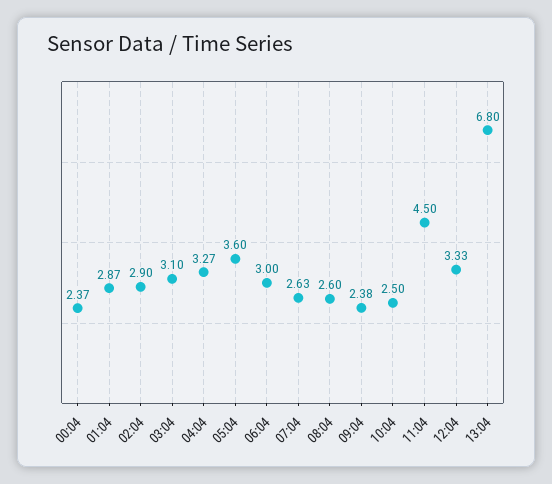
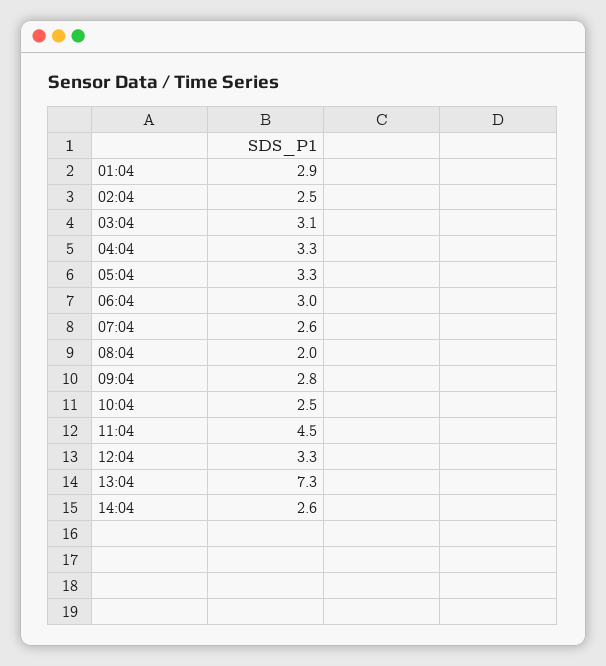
00:04: 2.37 -> none
02:04: 2.9 -> 2.5
05:04: 3.6 -> 3.3
08:04: 2.6 -> 2
09:04: 2.38 -> 2.8
13:04: 6.8 -> 7.3
14:04: none -> 2.6

